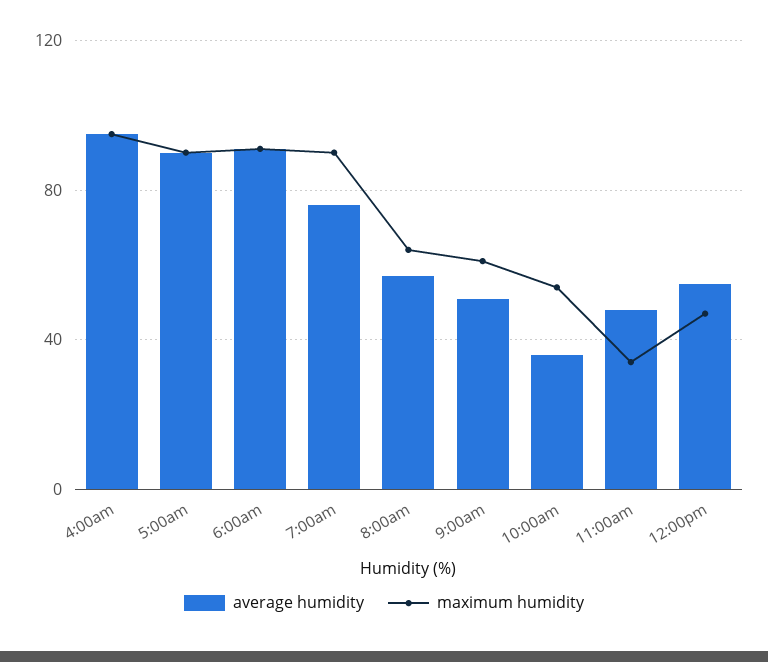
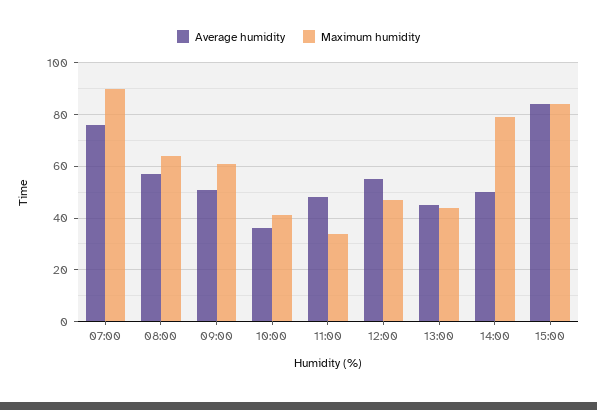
average humidity, 4:00am: 95 -> none
maximum humidity, 4:00am: 95 -> none
average humidity, 5:00am: 90 -> none
maximum humidity, 5:00am: 90 -> none
average humidity, 6:00am: 90 -> none
maximum humidity, 6:00am: 90 -> none
maximum humidity, 10:00am: 55 -> 40
average humidity, 13:00: none -> 45
maximum humidity, 13:00: none -> 45
average humidity, 14:00: none -> 50
maximum humidity, 14:00: none -> 80
average humidity, 15:00: none -> 85
maximum humidity, 15:00: none -> 85

